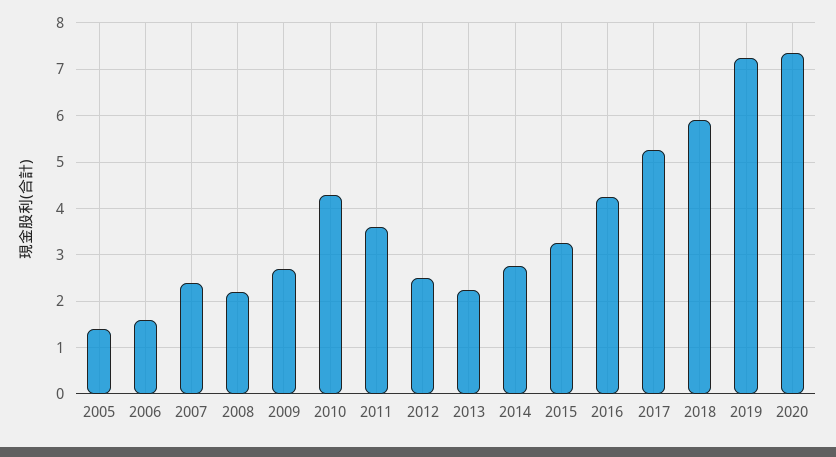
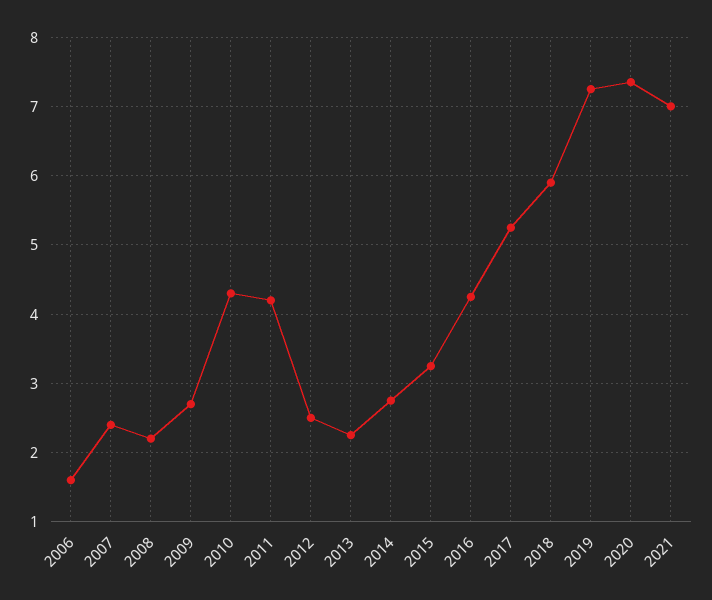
2005: 1.4 -> none
2011: 3.6 -> 4.2
2021: none -> 7

